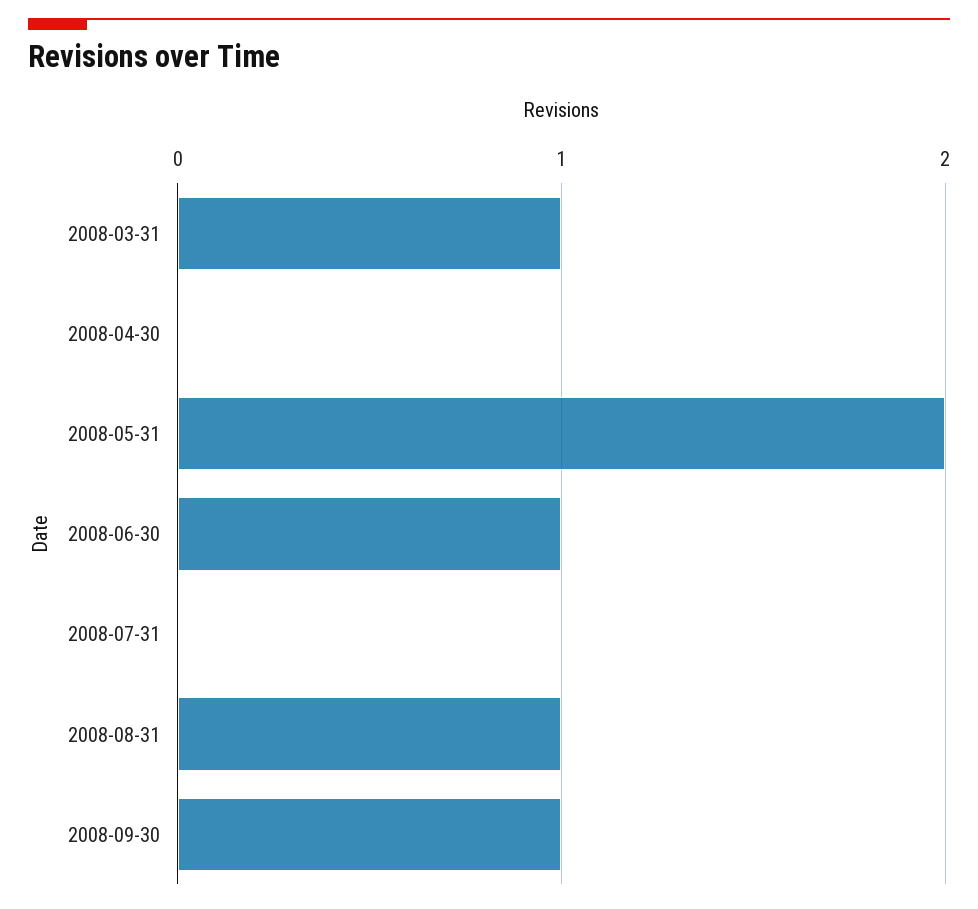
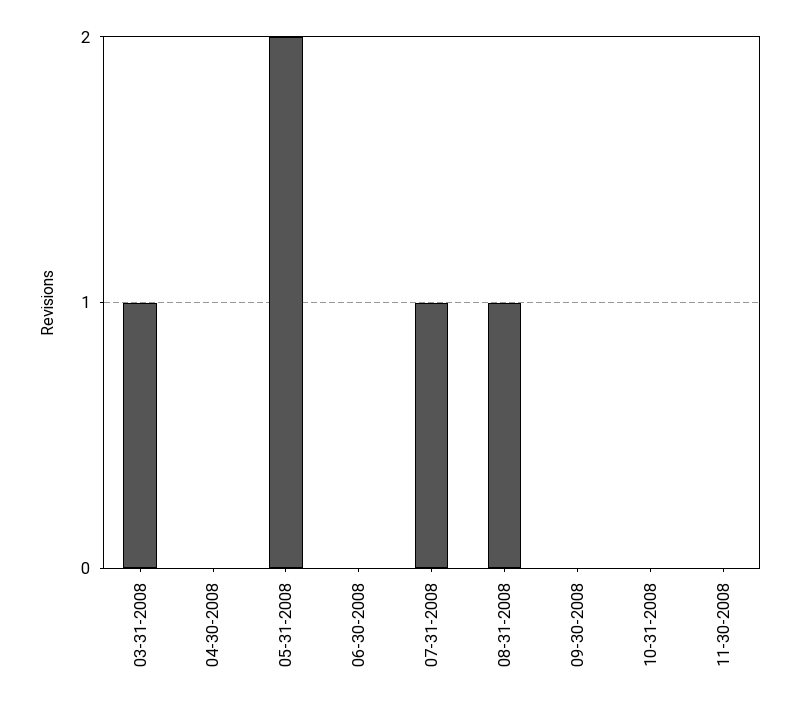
2008-06-30: 1 -> 0
2008-07-31: 0 -> 1
2008-09-30: 1 -> 0
10-31-2008: none -> 0
11-30-2008: none -> 0

